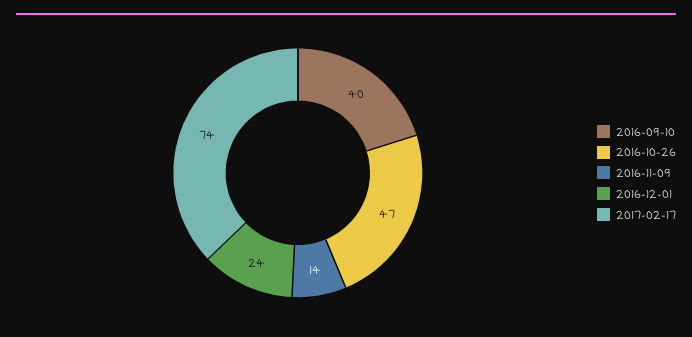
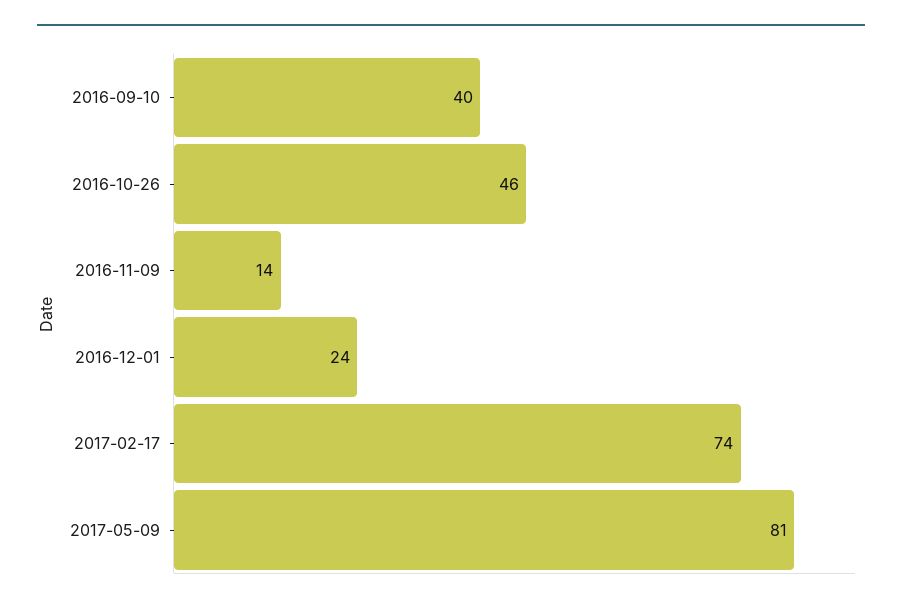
2016-10-26: 47 -> 46
2017-05-09: none -> 81

